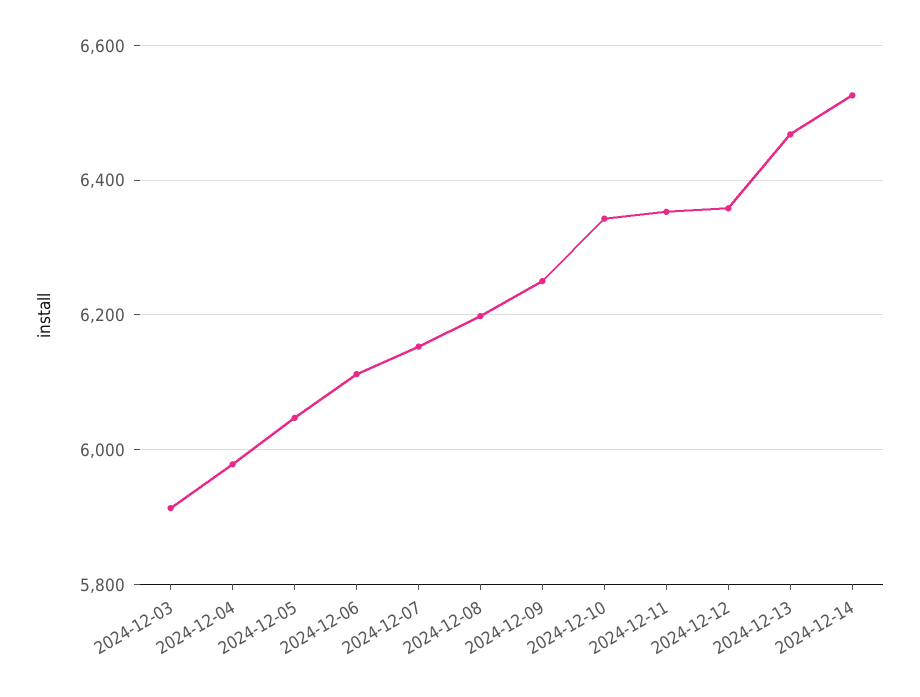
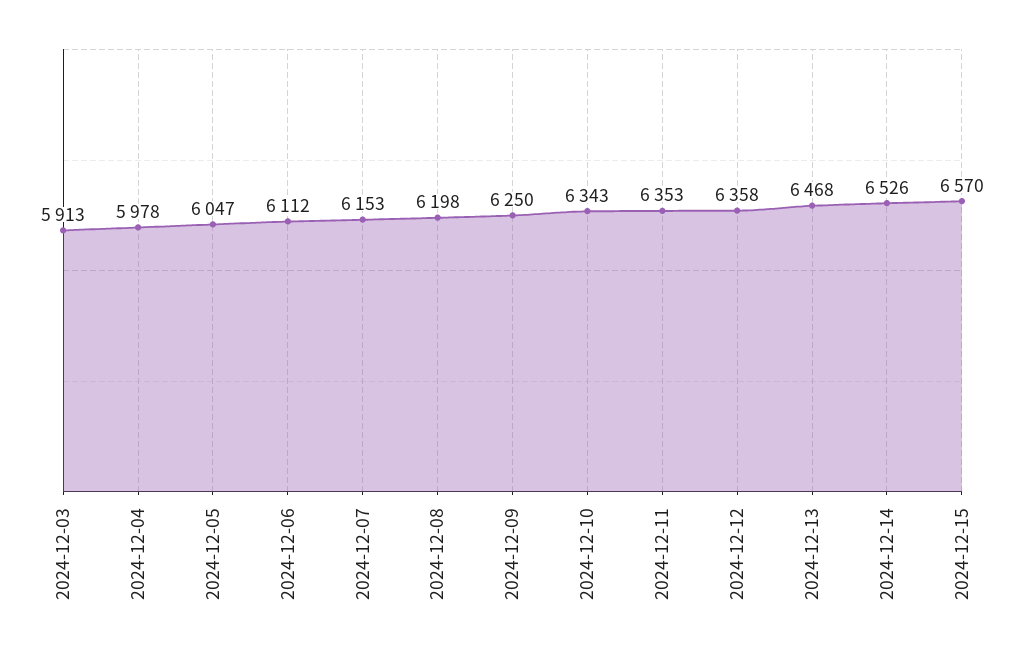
2024-12-15: none -> 6570

